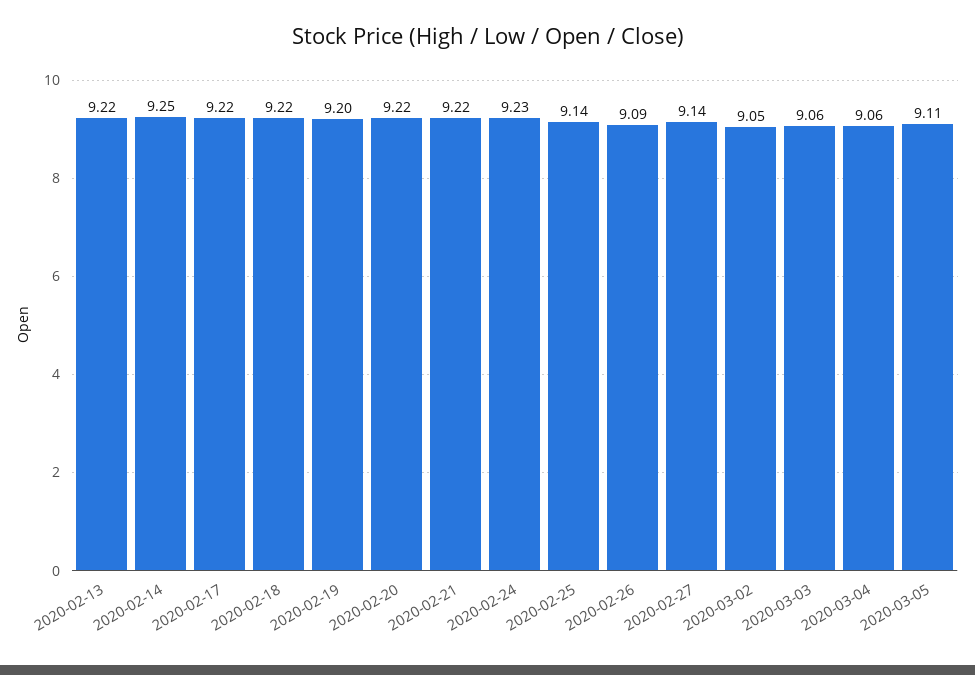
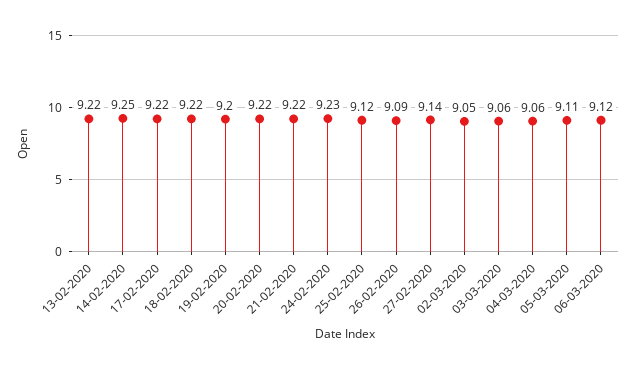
2020-02-25: 9.14 -> 9.12
06-03-2020: none -> 9.12

